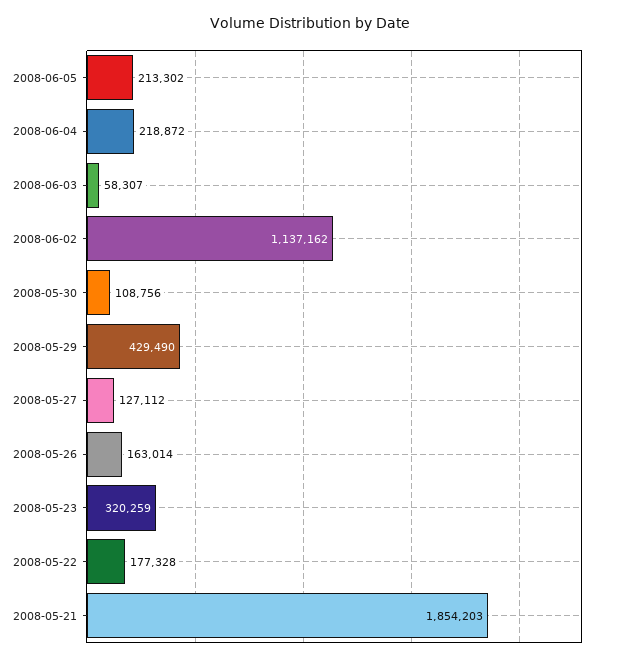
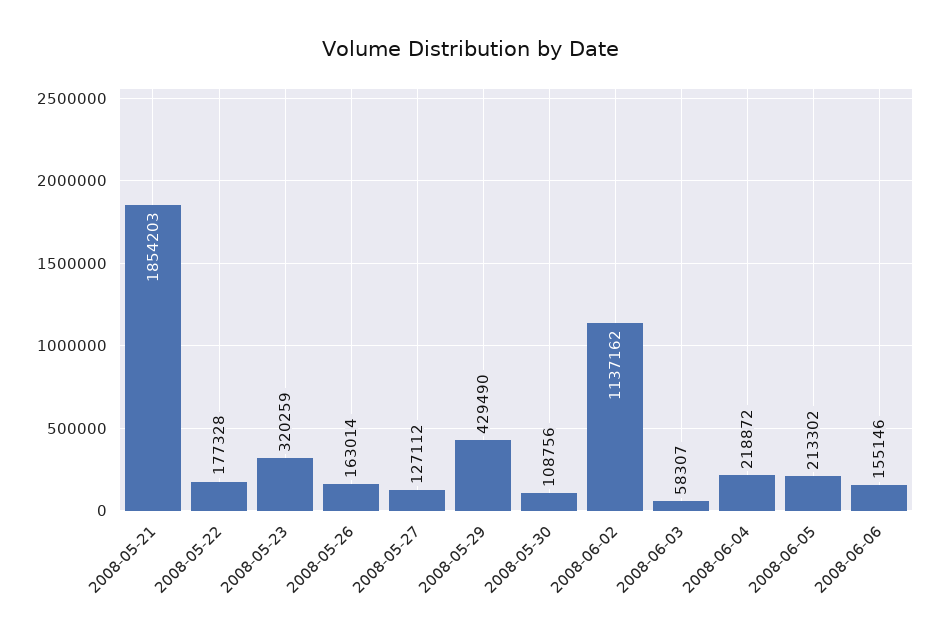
2008-06-06: none -> 155146

